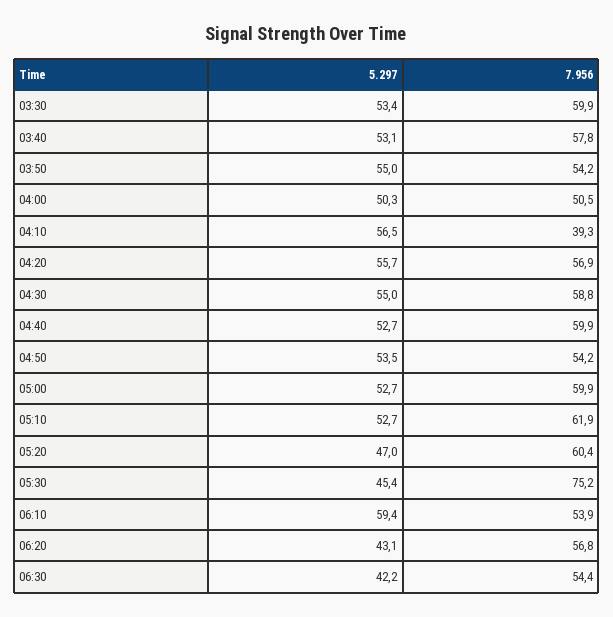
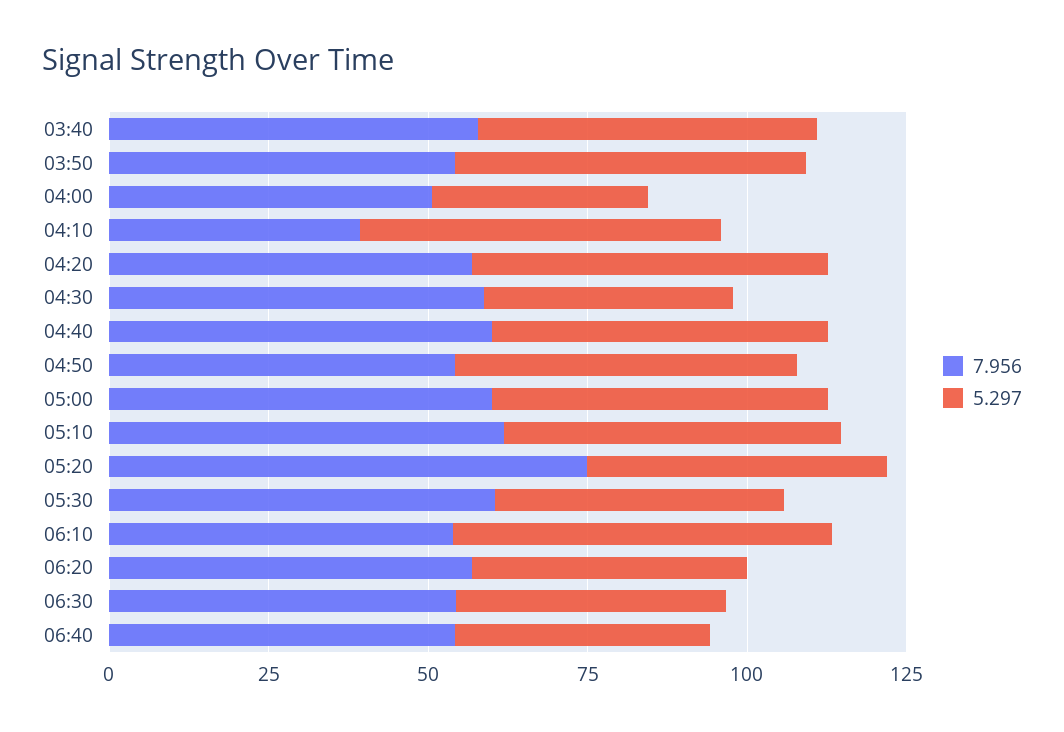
5.297, 03:30: 53.4 -> none
7.956, 03:30: 59.9 -> none
5.297, 04:00: 50.3 -> 35
5.297, 04:30: 55 -> 40
7.956, 05:20: 60.4 -> 75
7.956, 05:30: 75.2 -> 60
7.956, 06:40: none -> 55
5.297, 06:40: none -> 40

